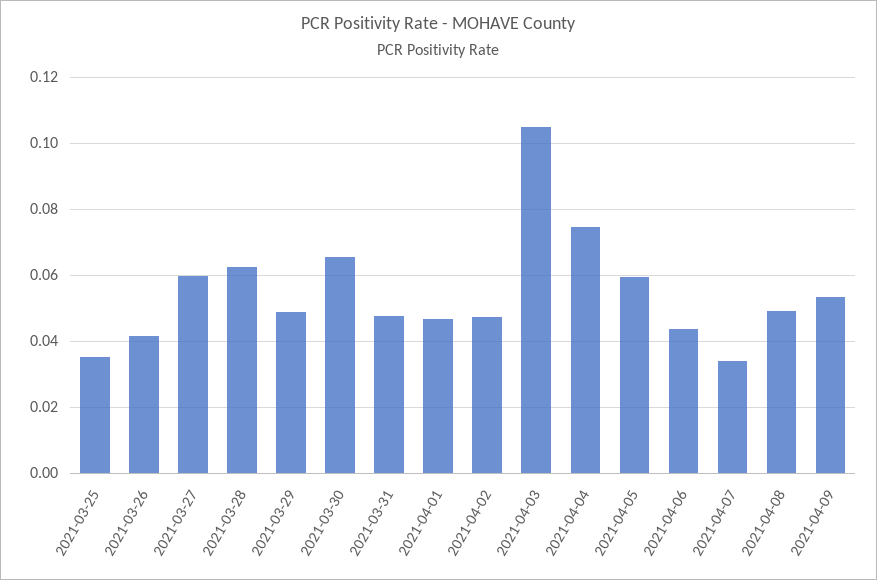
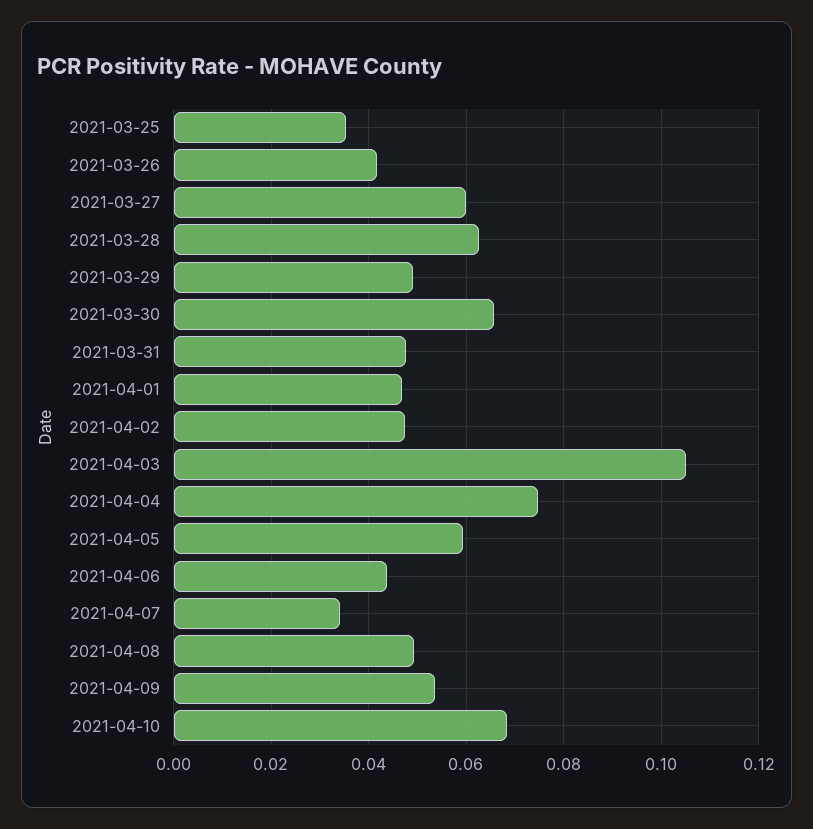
2021-04-10: none -> 0.068

